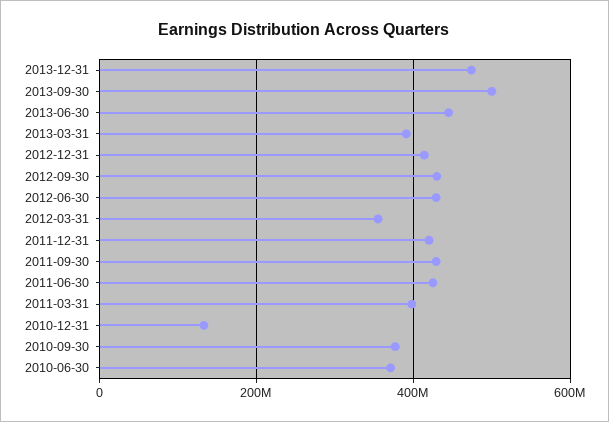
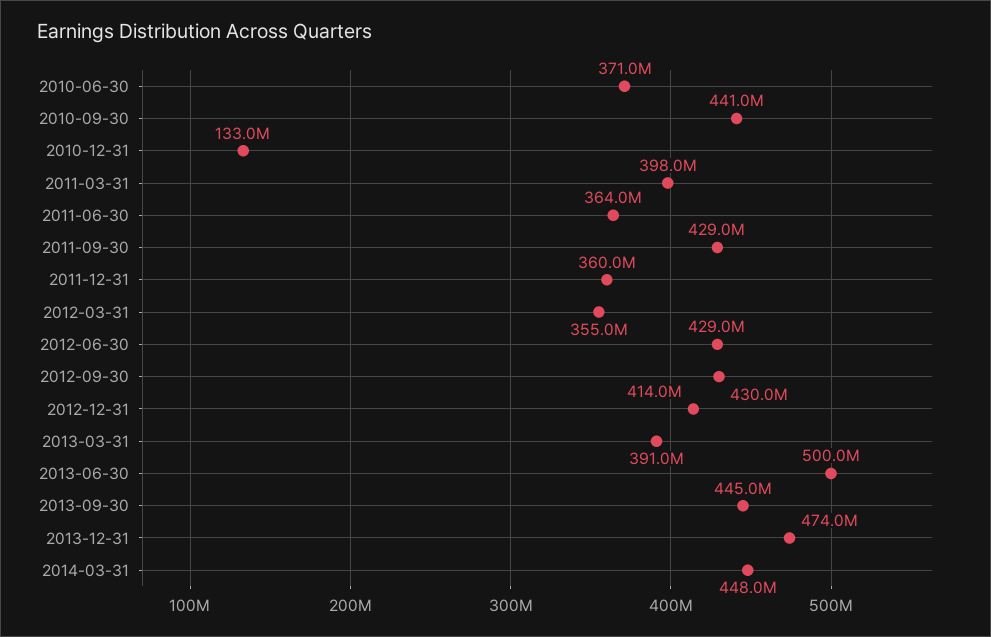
2013-09-30: 500000000 -> 445000000
2013-06-30: 440000000 -> 500000000
2011-12-31: 420000000 -> 360000000
2011-06-30: 420000000 -> 364000000
2010-09-30: 380000000 -> 441000000
2014-03-31: none -> 448000000

